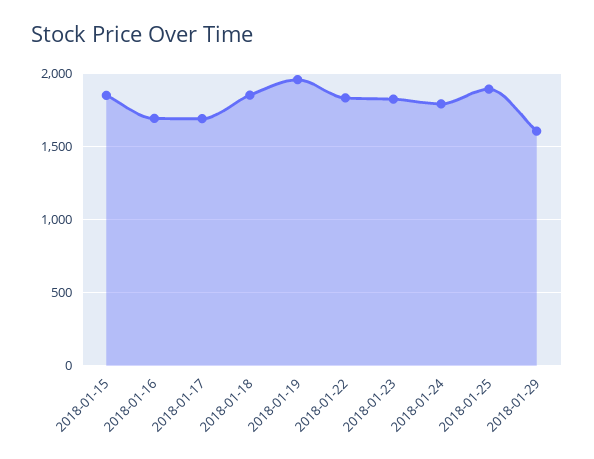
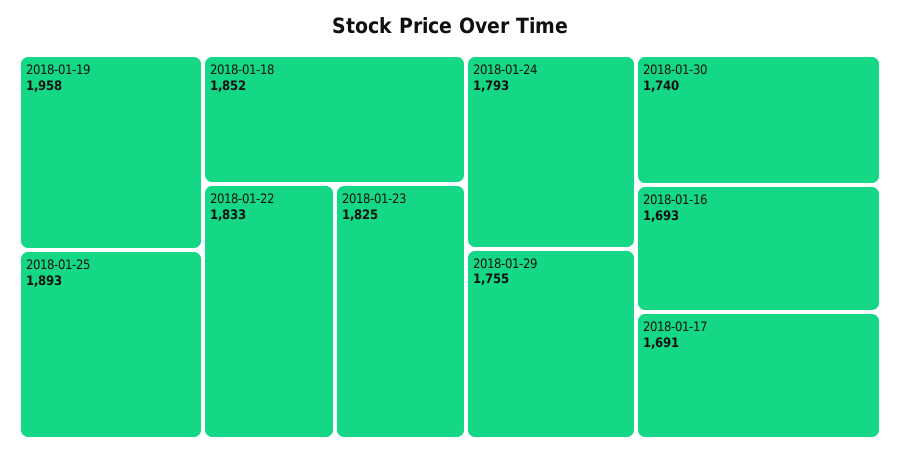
2018-01-15: 1850 -> none
2018-01-29: 1600 -> 1755
2018-01-30: none -> 1740

